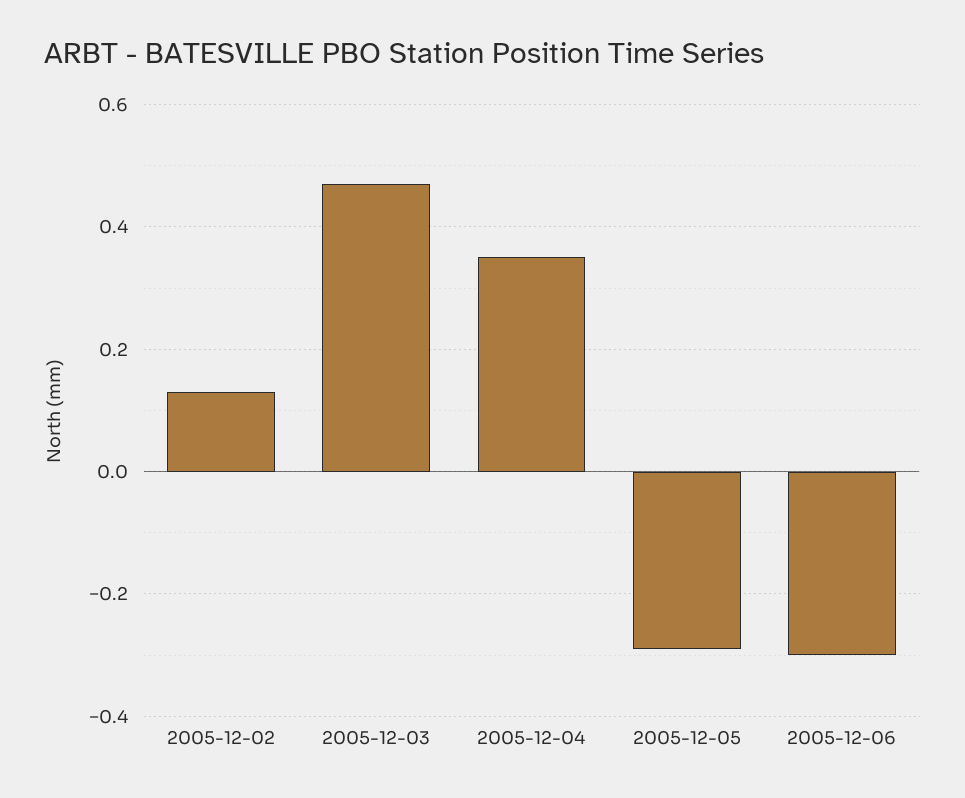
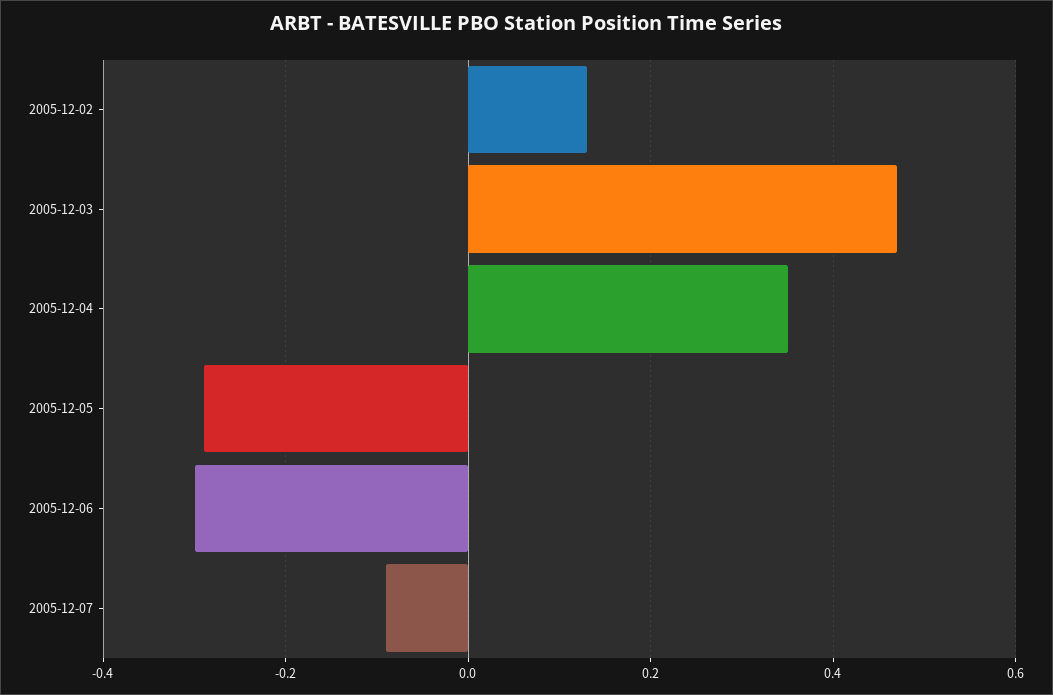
2005-12-07: none -> -0.1

